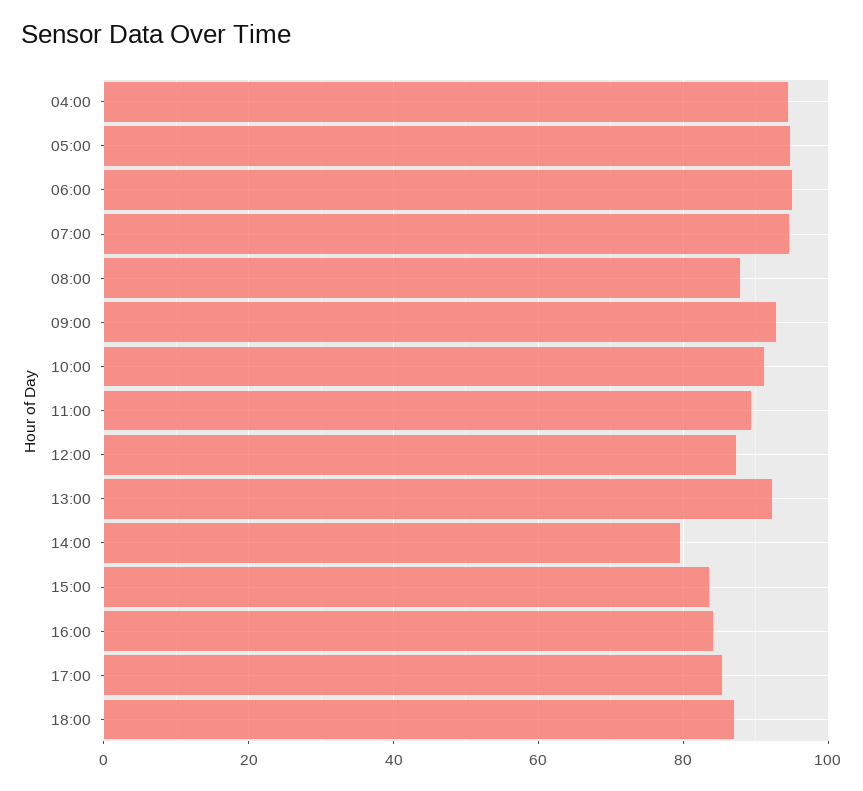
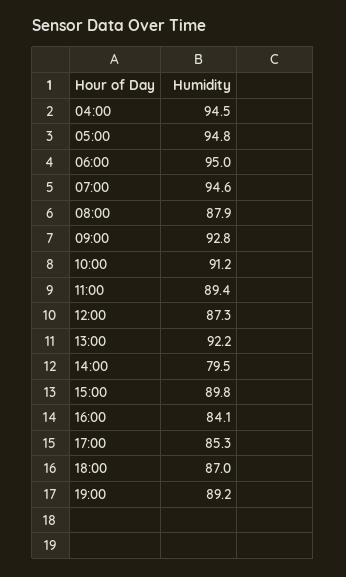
15:00: 84 -> 89.8
19:00: none -> 89.2

